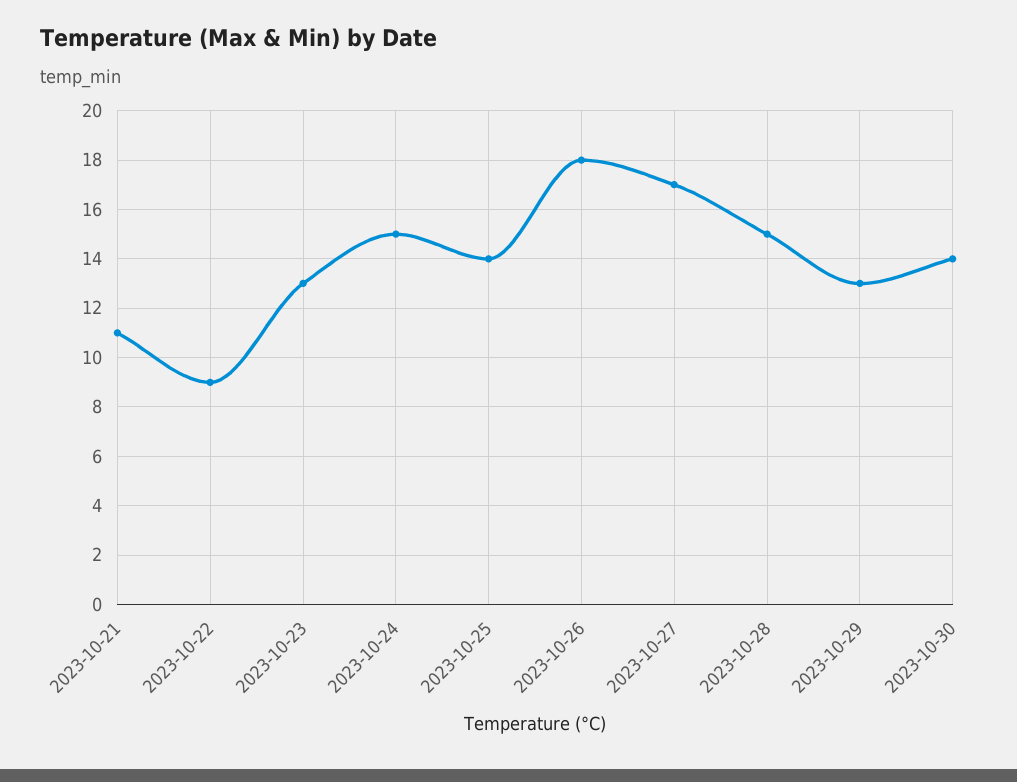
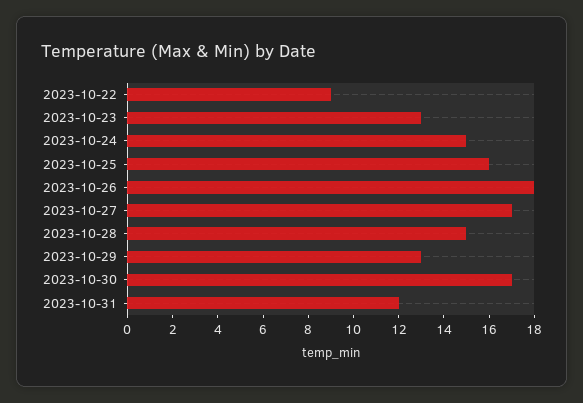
2023-10-21: 11 -> none
2023-10-25: 14 -> 16
2023-10-30: 14 -> 17
2023-10-31: none -> 12

